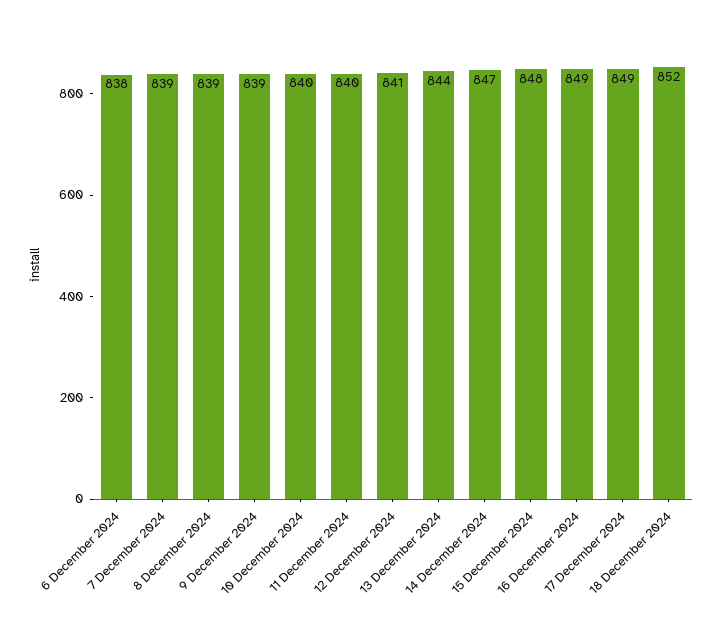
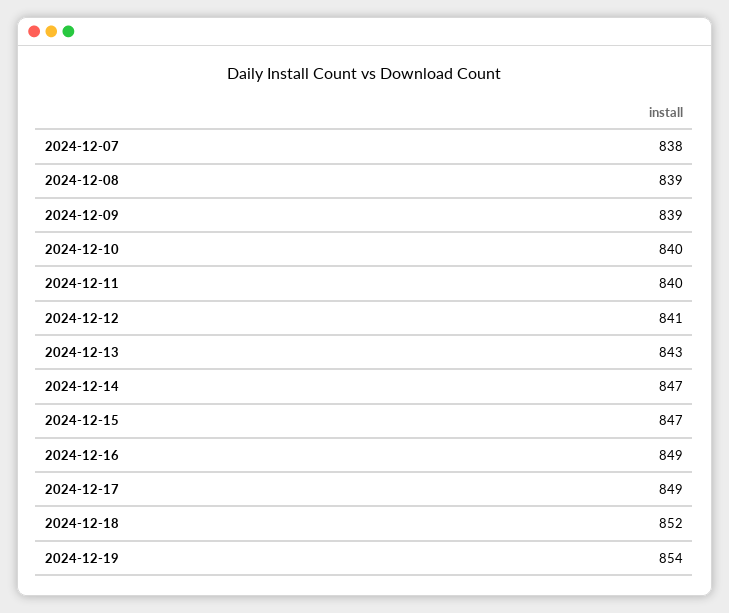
6 December 2024: 838 -> none
7 December 2024: 839 -> 838
13 December 2024: 844 -> 843
15 December 2024: 848 -> 847
2024-12-19: none -> 854

